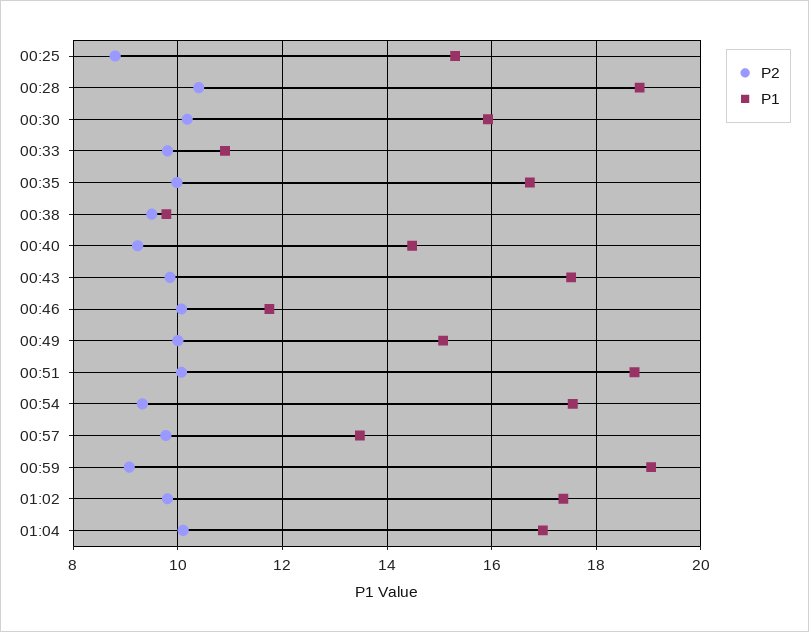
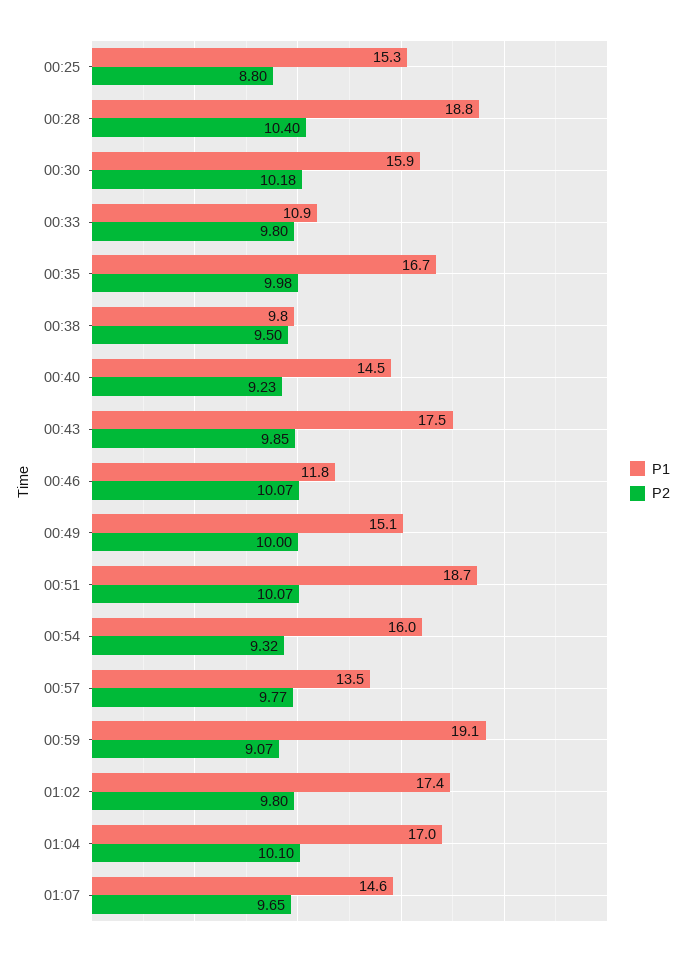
P1, 00:54: 17.6 -> 16
P1, 01:07: none -> 14.6
P2, 01:07: none -> 9.65

